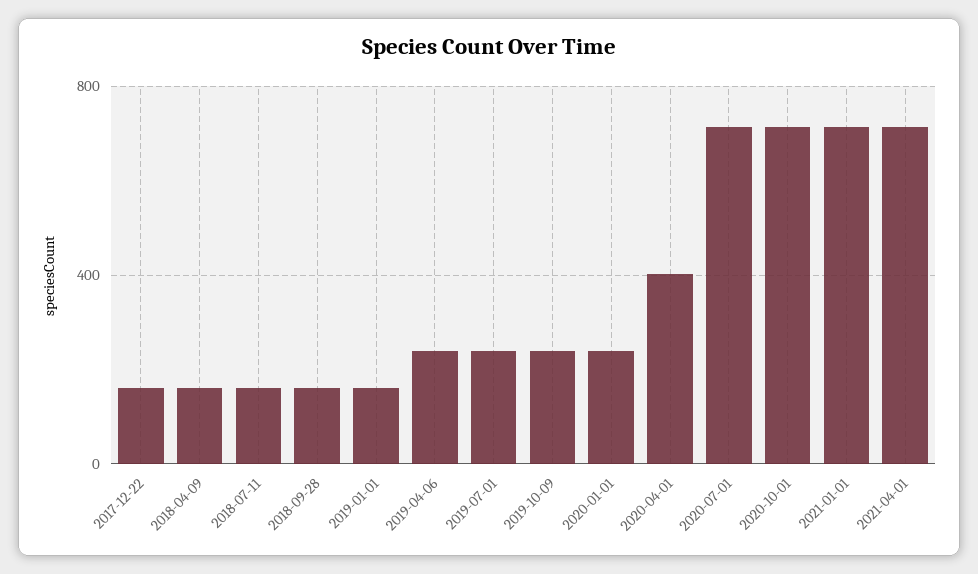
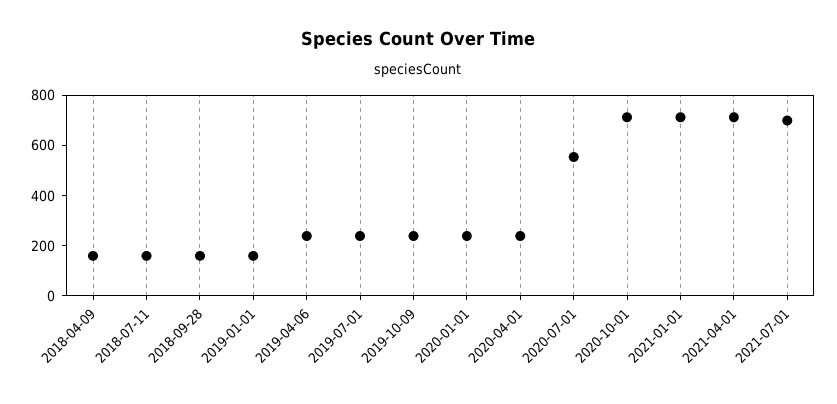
2017-12-22: 150 -> none
2020-04-01: 400 -> 250
2020-07-01: 700 -> 550
2021-07-01: none -> 700

